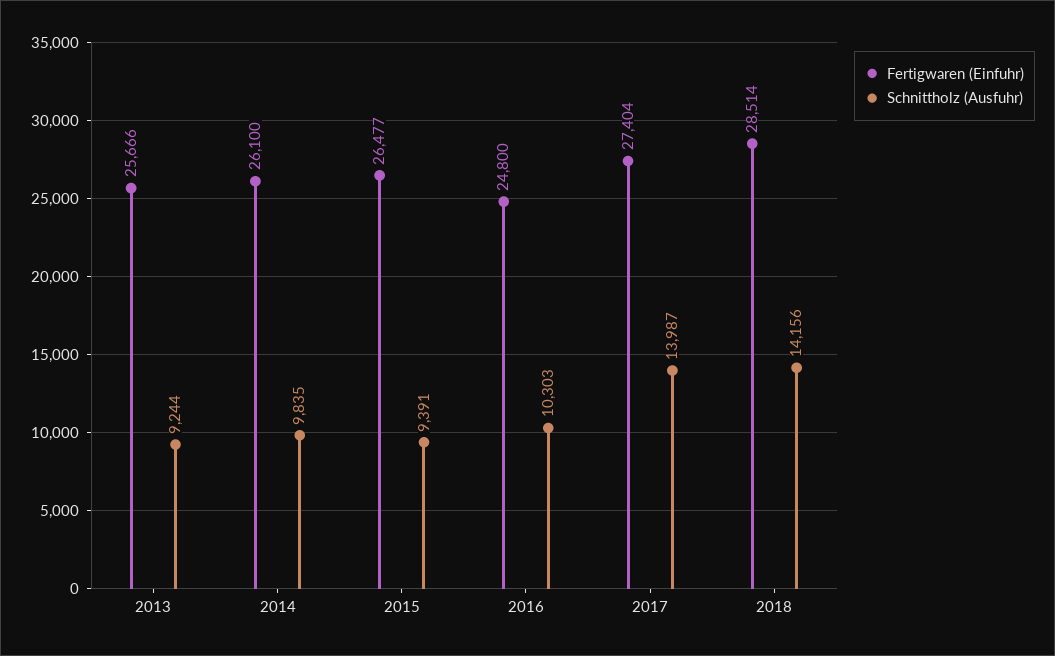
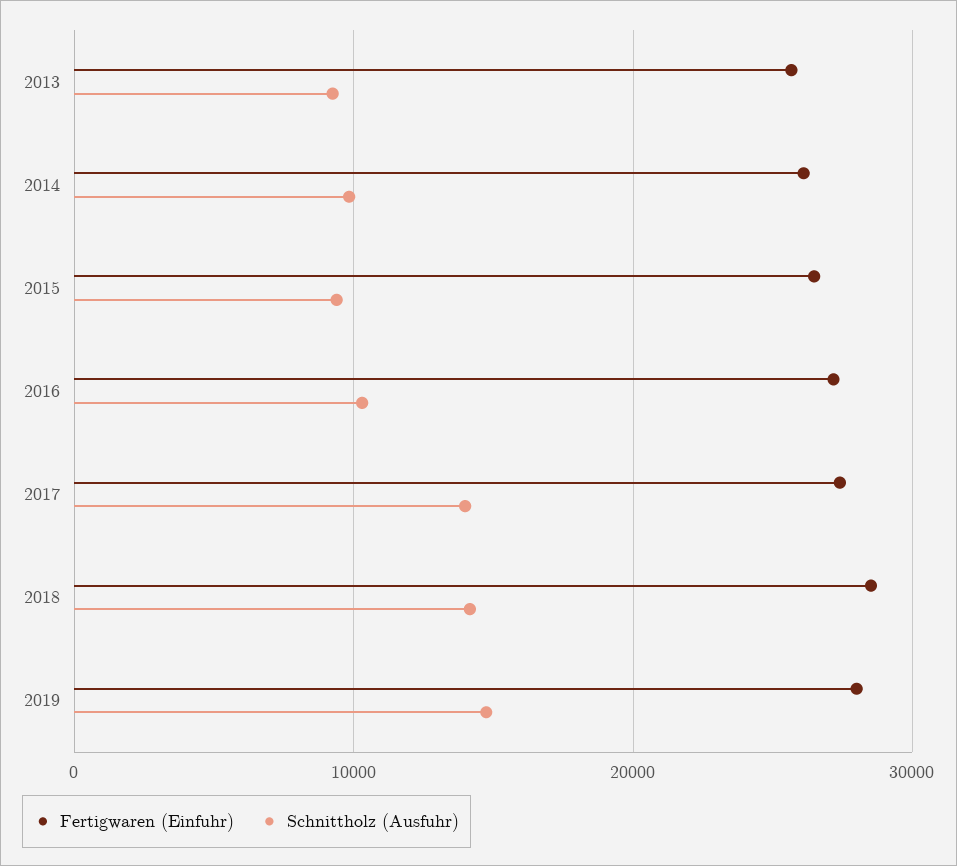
Fertigwaren (Einfuhr), 2016: 24800 -> 27000
Fertigwaren (Einfuhr), 2019: none -> 28000
Schnittholz (Ausfuhr), 2019: none -> 15000

